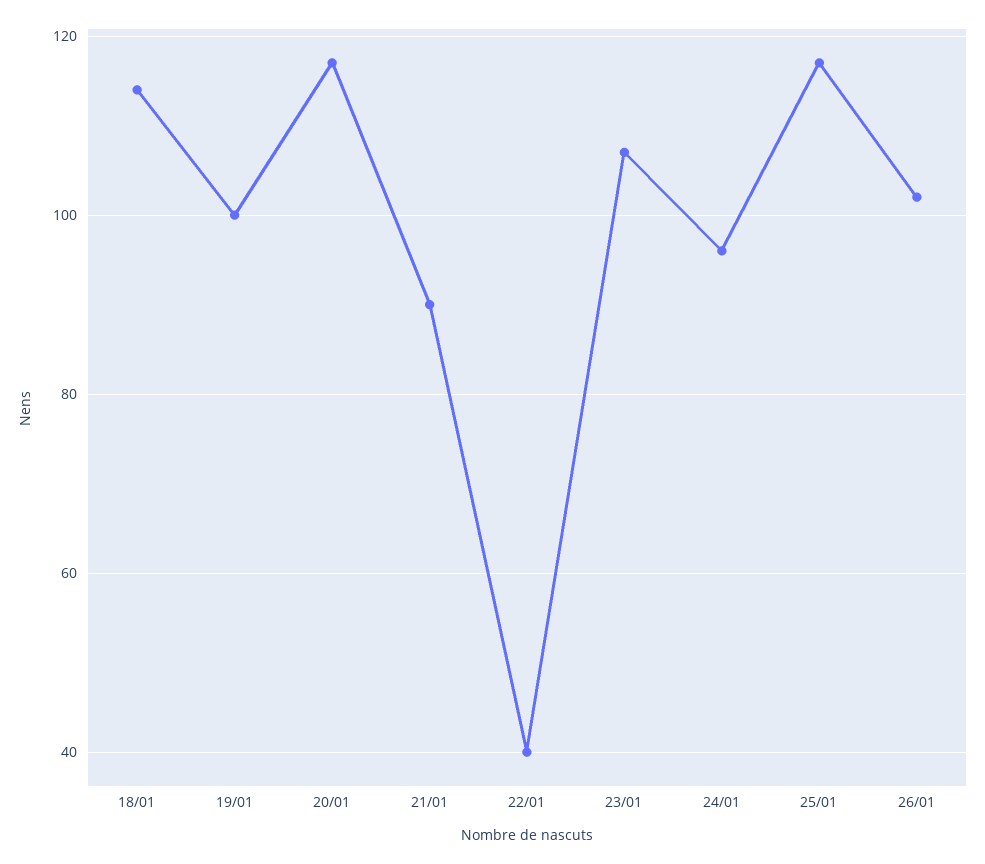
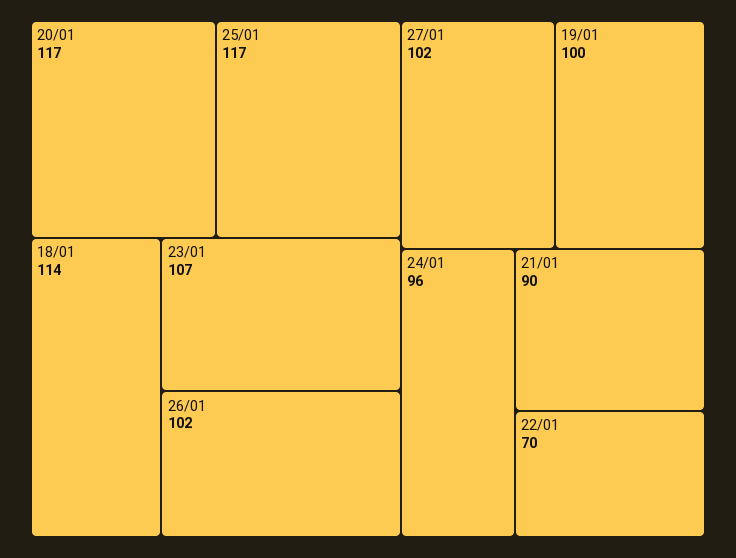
22/01: 40 -> 70
27/01: none -> 102

